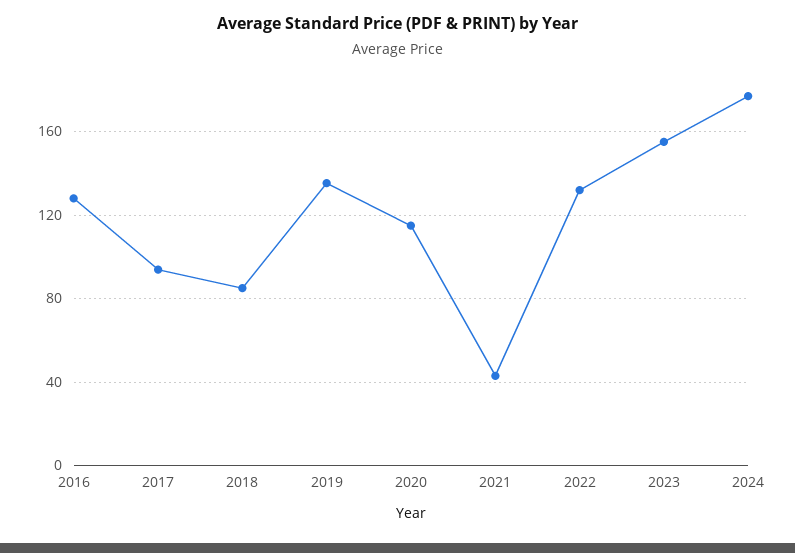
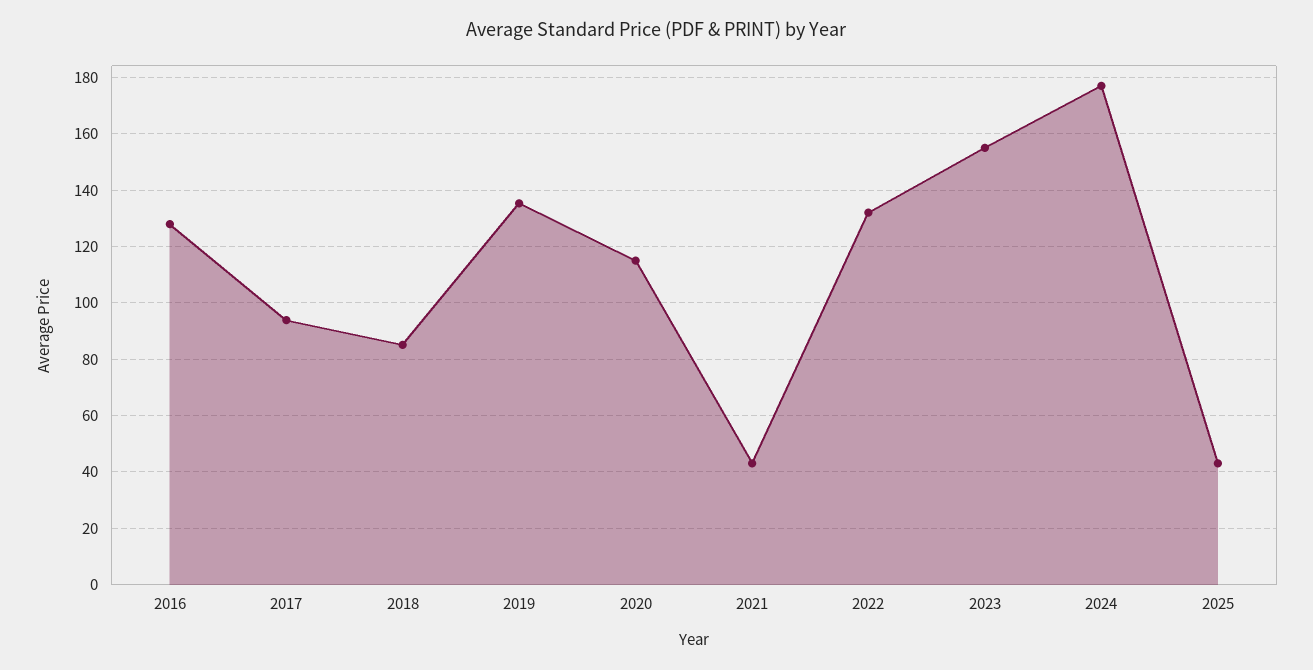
2025: none -> 42.5

